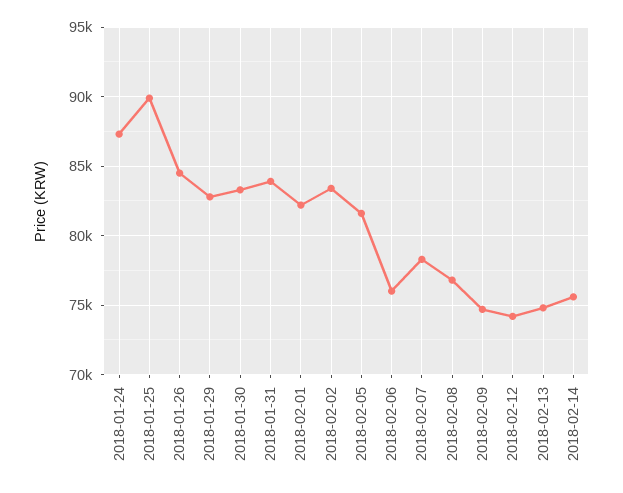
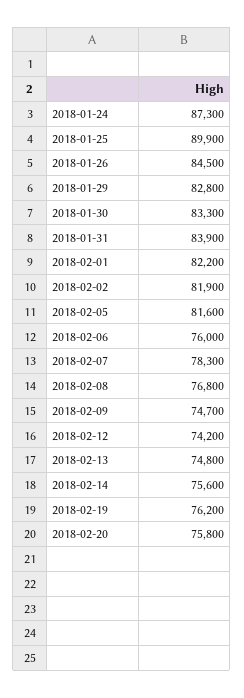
2018-02-02: 83500 -> 81900
2018-02-19: none -> 76200
2018-02-20: none -> 75800

